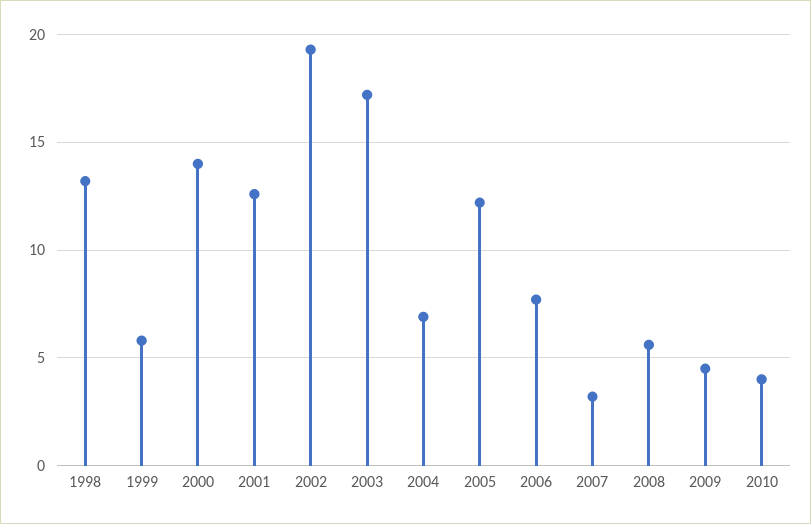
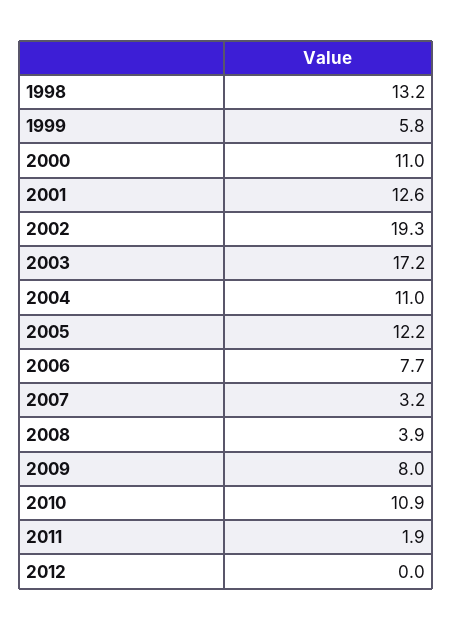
2000: 14 -> 11
2004: 7 -> 11
2008: 5.5 -> 3.9
2009: 4.5 -> 8
2010: 4 -> 10.9
2011: none -> 1.9
2012: none -> 0

